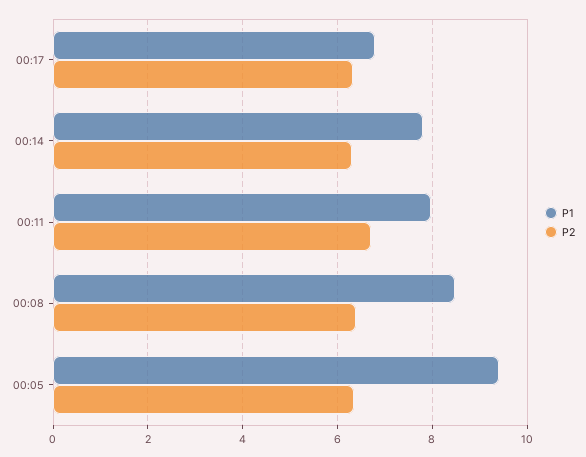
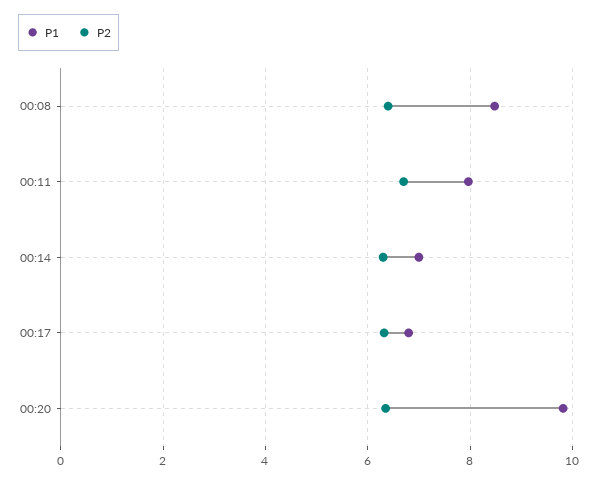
P1, 00:14: 7.8 -> 7
P1, 00:05: 9.4 -> none
P2, 00:05: 6.4 -> none
P1, 00:20: none -> 9.8
P2, 00:20: none -> 6.4

